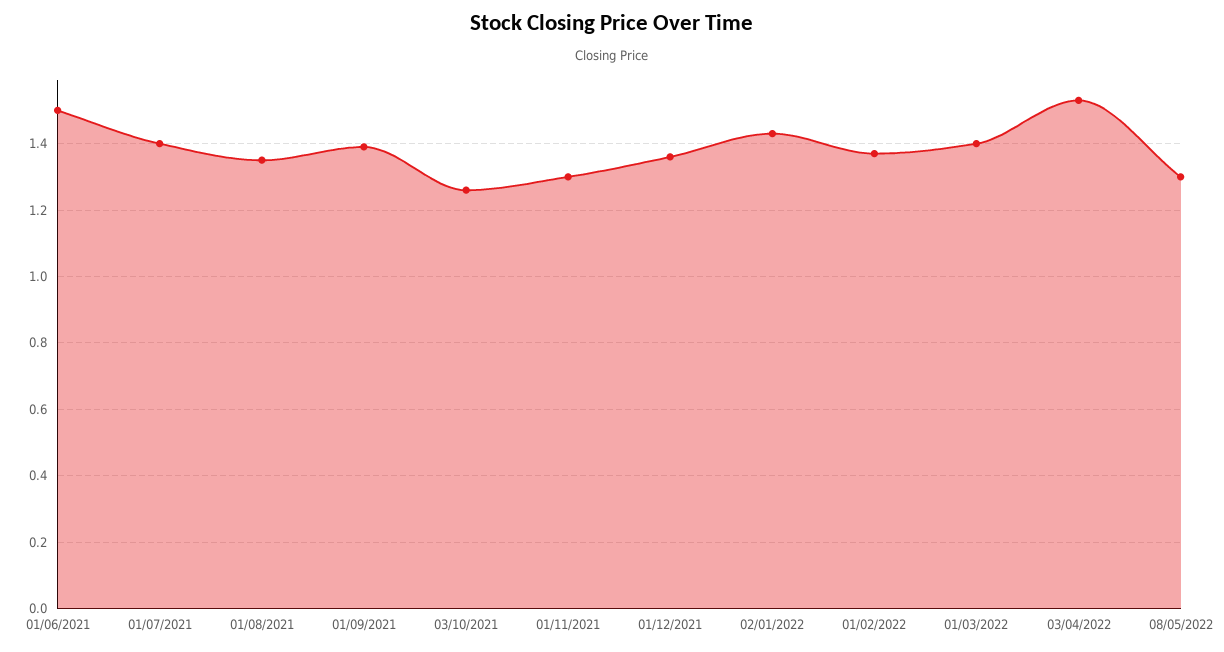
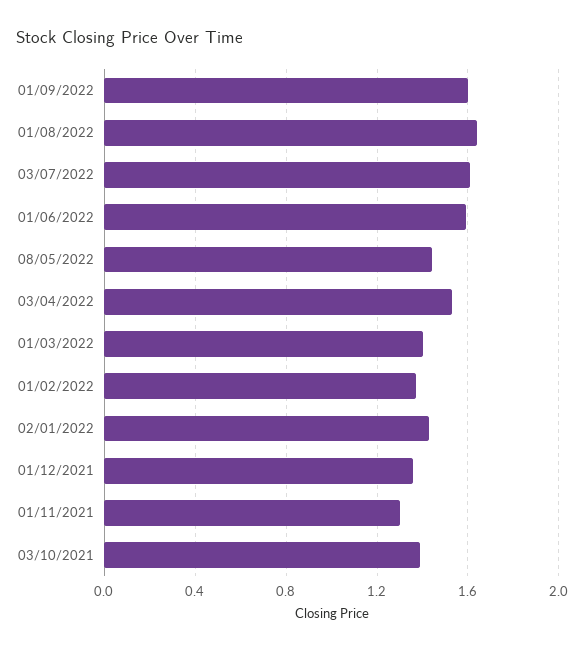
01/06/2021: 1.5 -> none
01/07/2021: 1.4 -> none
01/08/2021: 1.35 -> none
01/09/2021: 1.4 -> none
03/10/2021: 1.25 -> 1.4
08/05/2022: 1.3 -> 1.45
01/09/2022: none -> 1.6
01/08/2022: none -> 1.65
03/07/2022: none -> 1.6
01/06/2022: none -> 1.6

